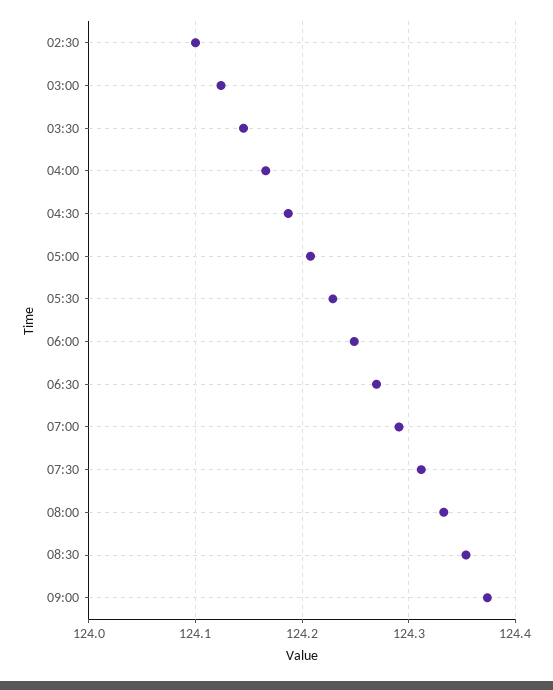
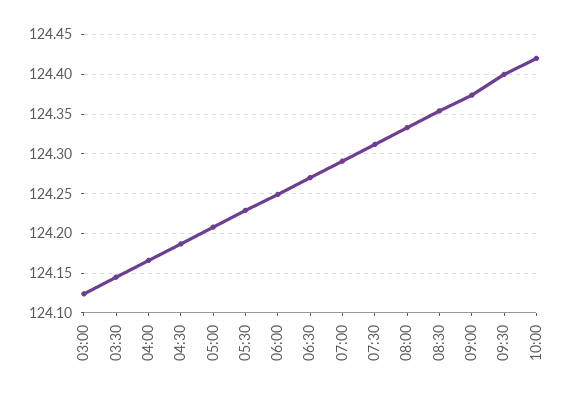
02:30: 124.1 -> none
09:30: none -> 124.4
10:00: none -> 124.42

